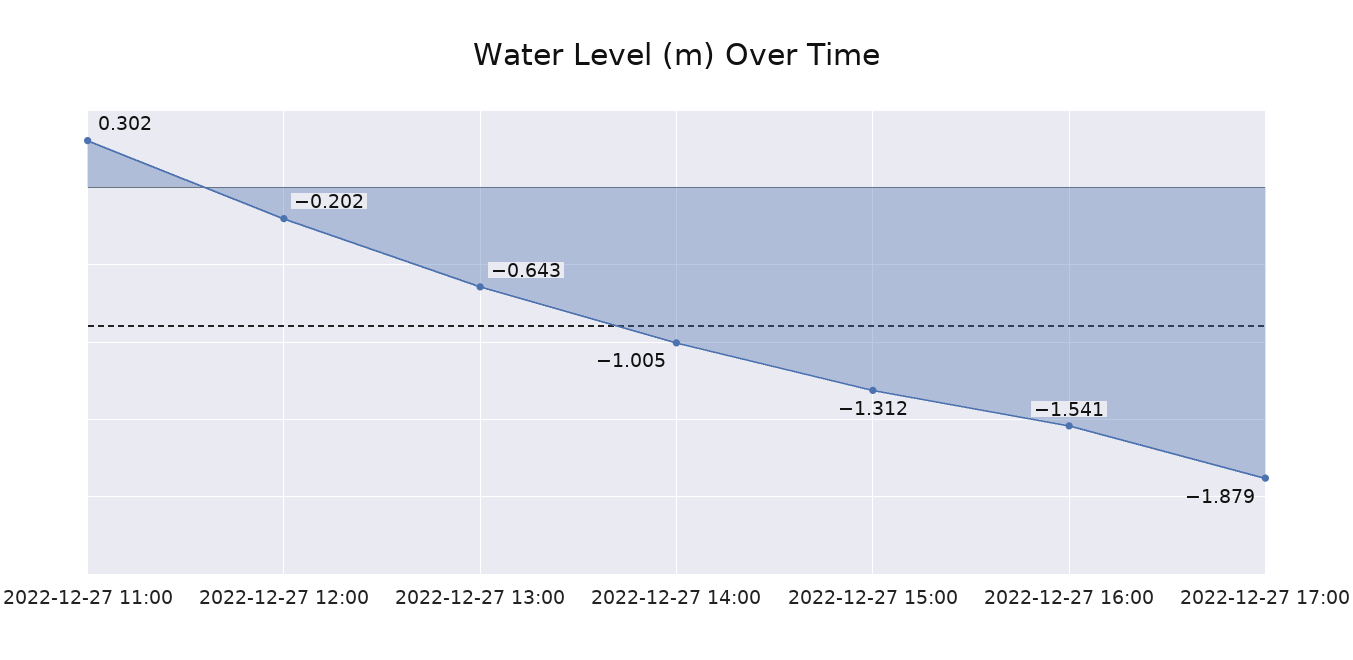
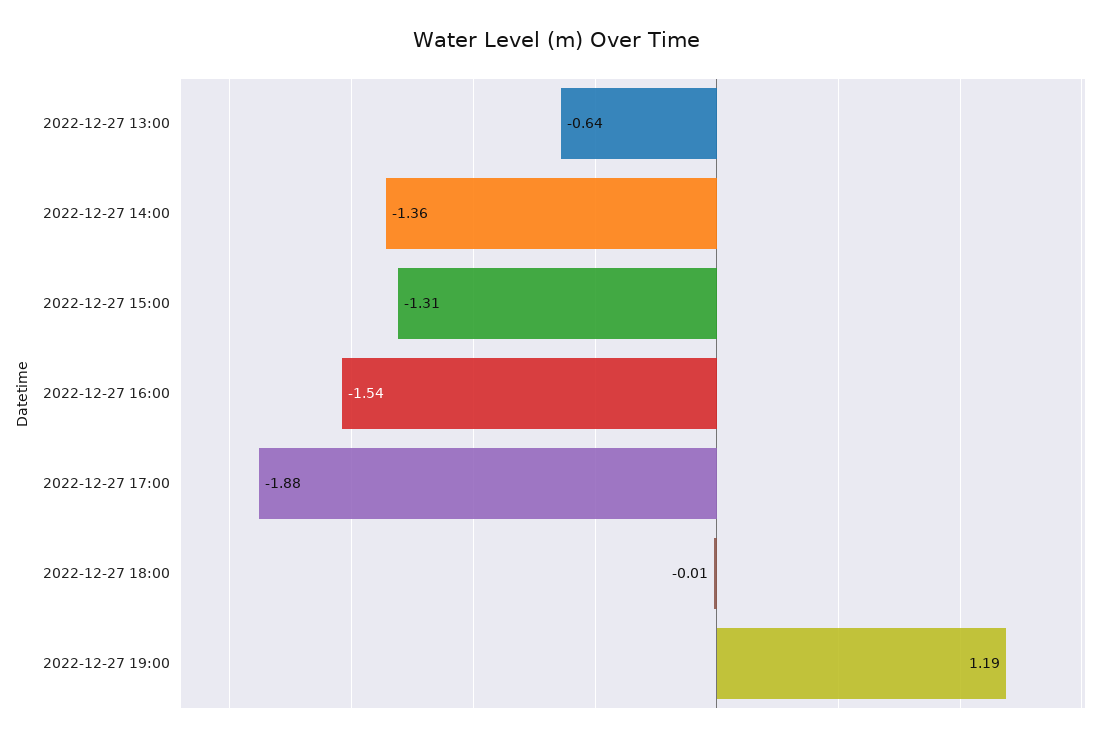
2022-12-27 11:00: 0.302 -> none
2022-12-27 12:00: -0.202 -> none
2022-12-27 14:00: -1.005 -> -1.36
2022-12-27 18:00: none -> -0.01
2022-12-27 19:00: none -> 1.19

